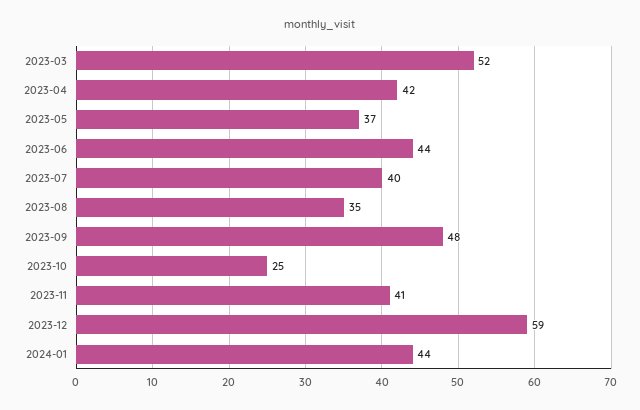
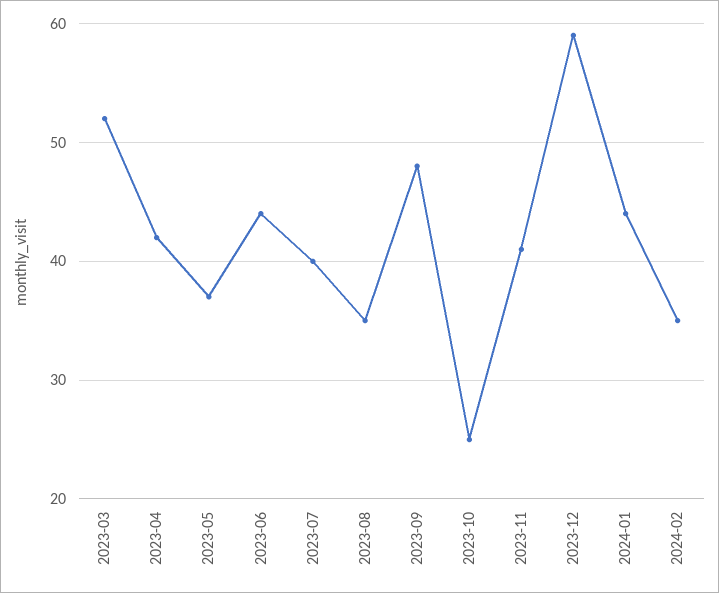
2024-02: none -> 35

